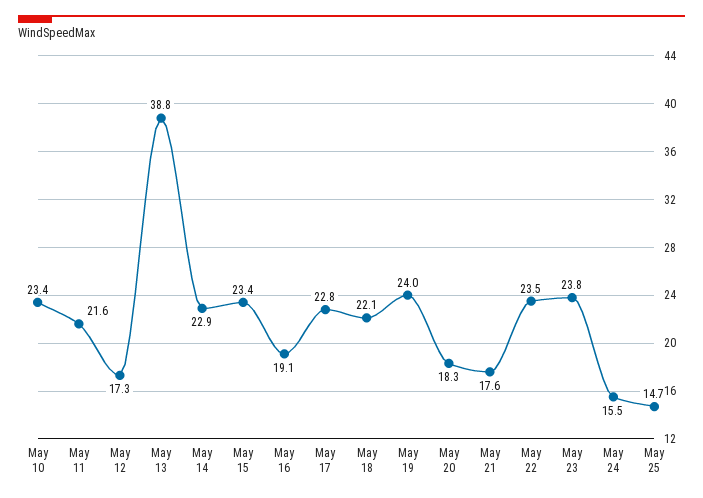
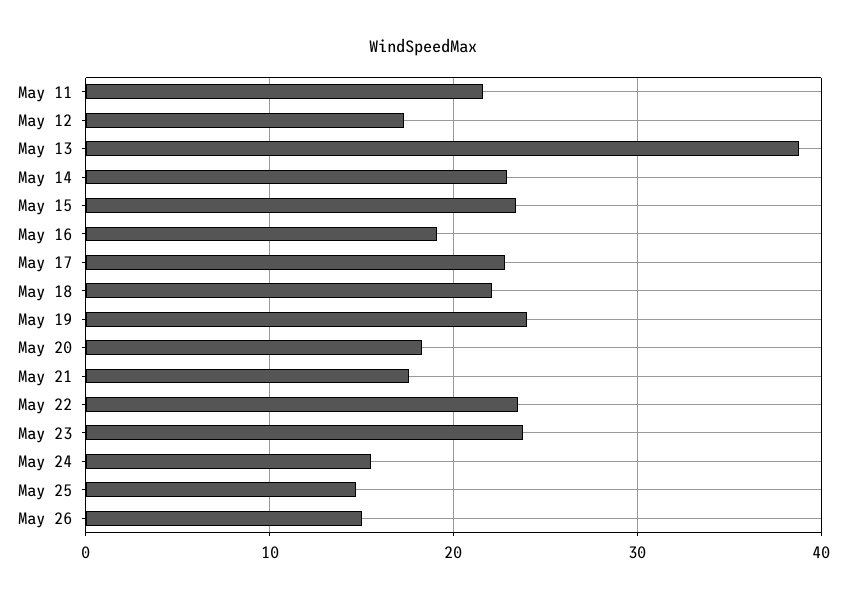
May 10: 23.4 -> none
May 26: none -> 15

